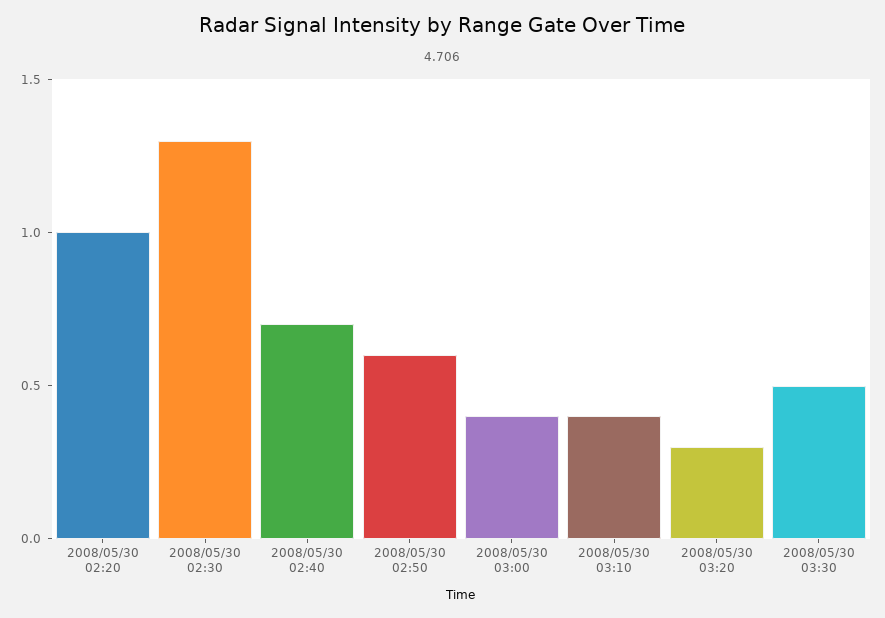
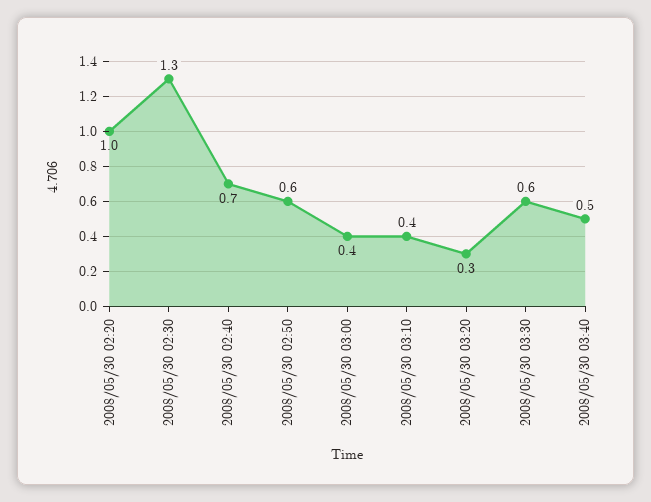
2008/05/30 03:30: 0.5 -> 0.6
2008/05/30 03:40: none -> 0.5

